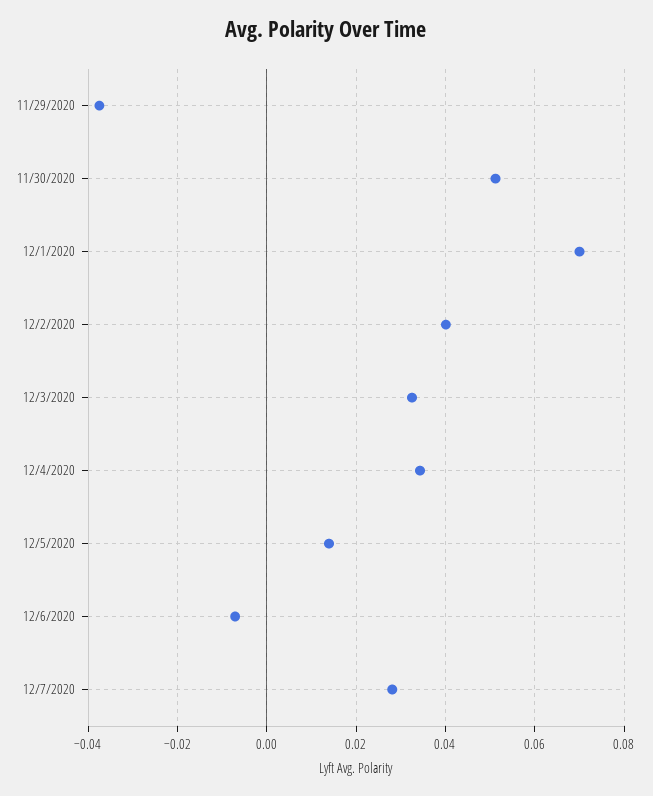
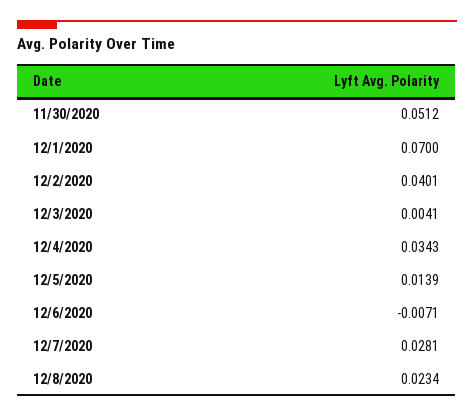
11/29/2020: -0.038 -> none
12/3/2020: 0.032 -> 0.0041
12/8/2020: none -> 0.0234

